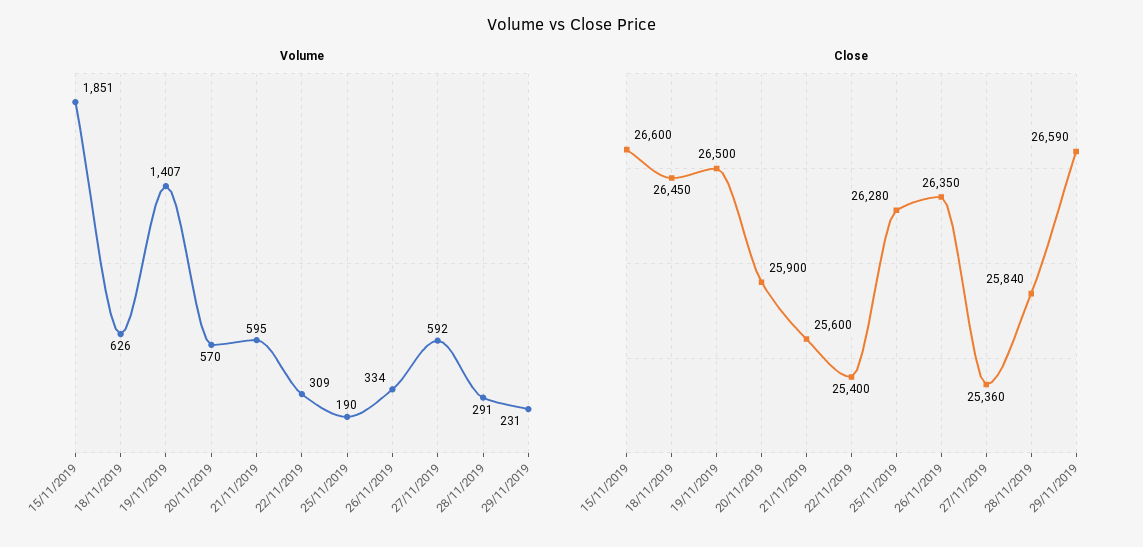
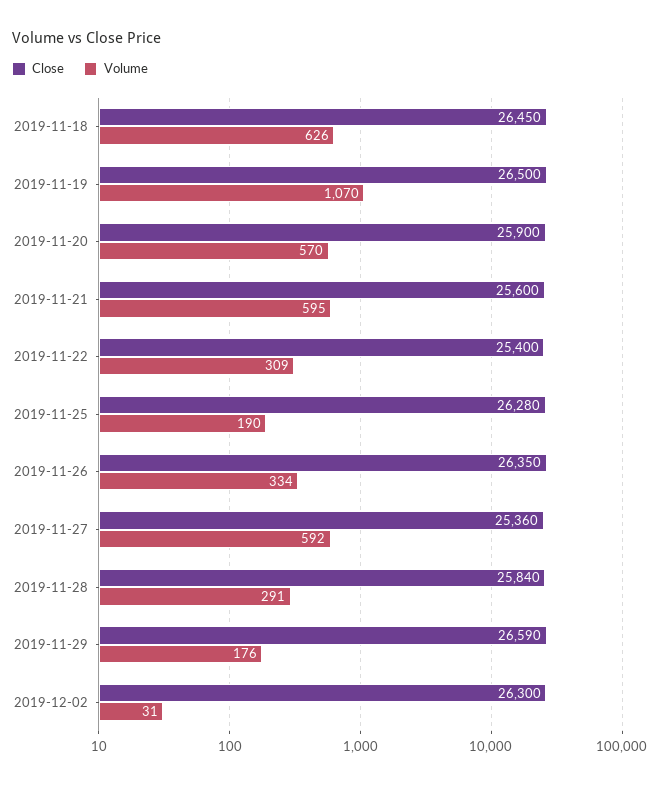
Volume, 15/11/2019: 1851 -> none
Volume, 19/11/2019: 1407 -> 1070
Volume, 29/11/2019: 231 -> 176
Close, 15/11/2019: 26600 -> none
Close, 2019-12-02: none -> 26300
Volume, 2019-12-02: none -> 31

